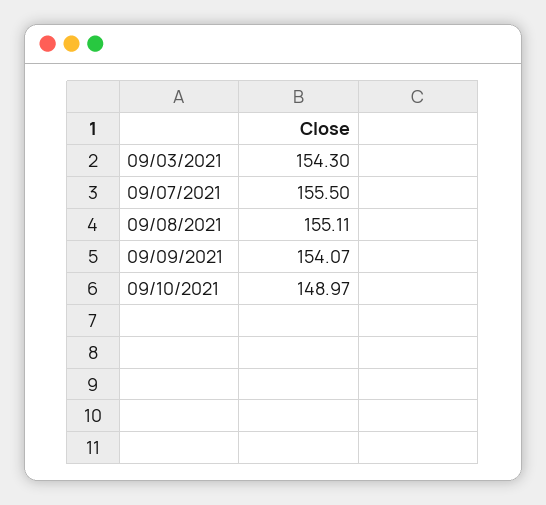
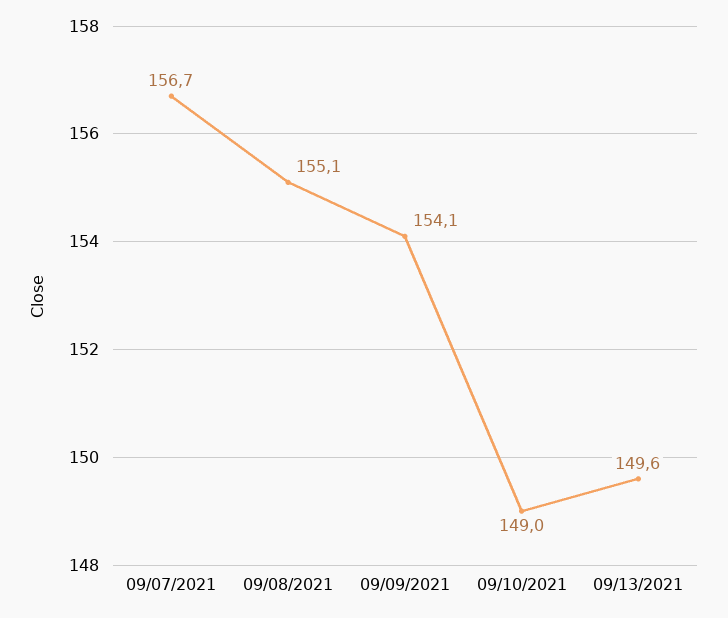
09/03/2021: 154.3 -> none
09/07/2021: 155.5 -> 156.7
09/13/2021: none -> 149.6

